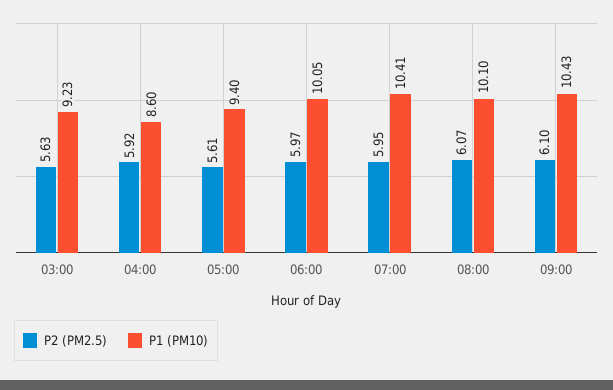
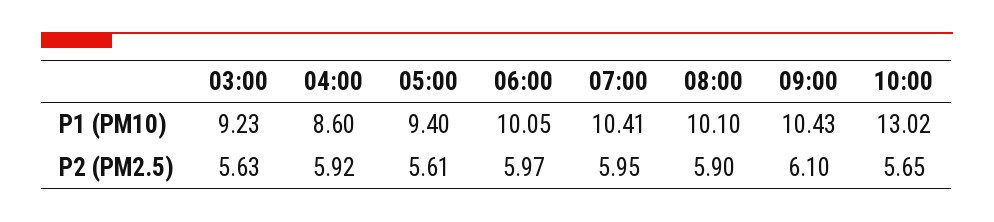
P2 (PM2.5), 08:00: 6.07 -> 5.9
P1 (PM10), 10:00: none -> 13.02
P2 (PM2.5), 10:00: none -> 5.65

